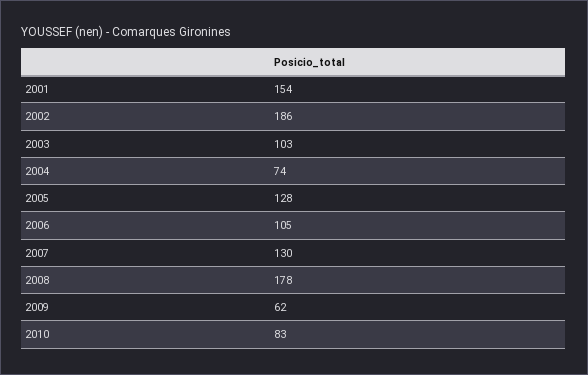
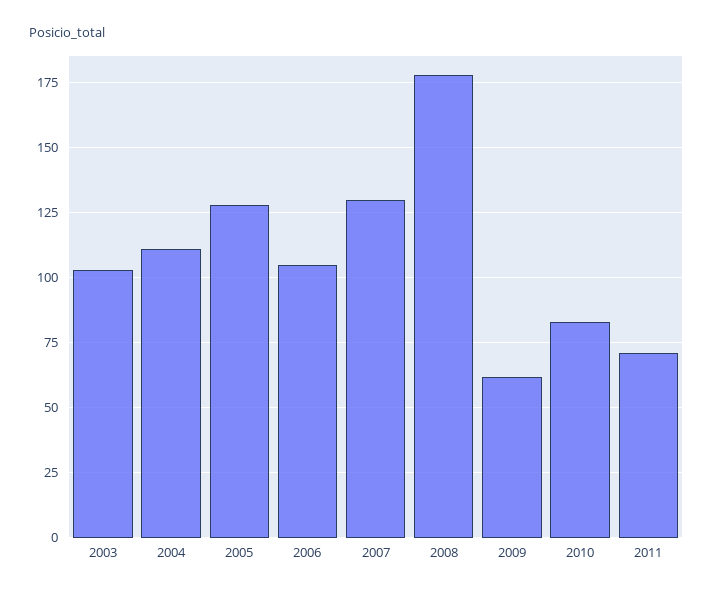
2001: 154 -> none
2002: 186 -> none
2004: 74 -> 110
2011: none -> 70

